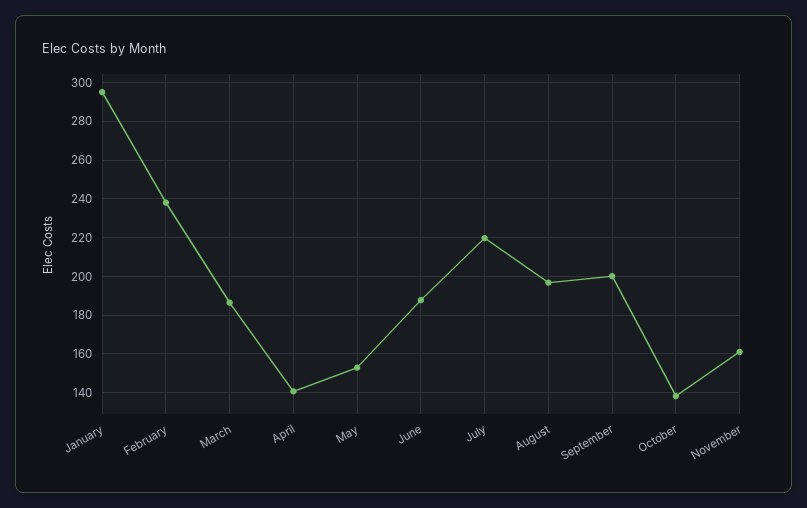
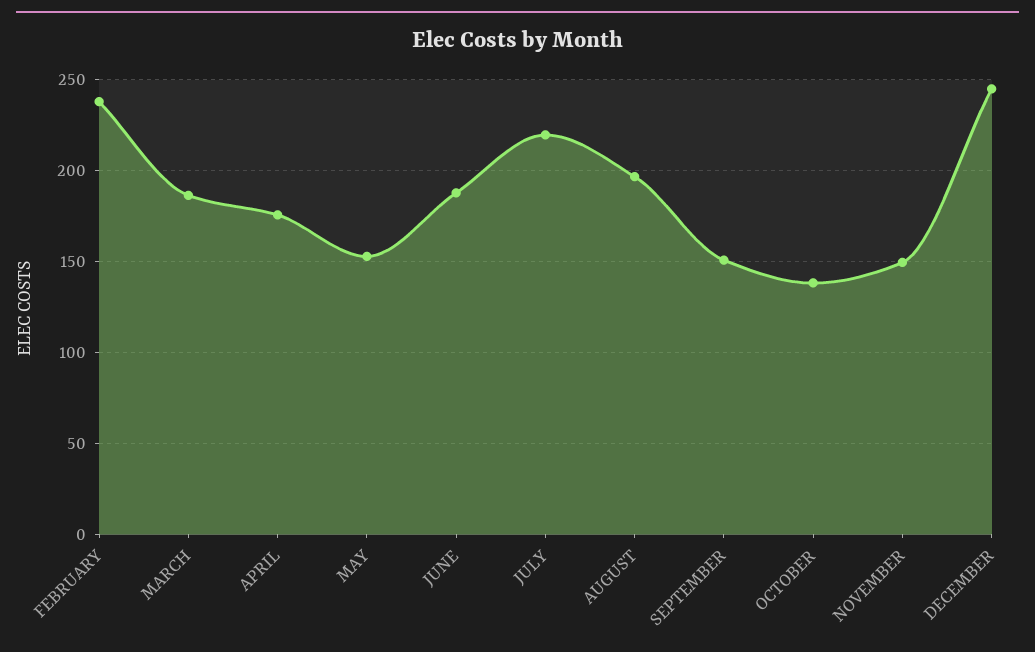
January: 295 -> none
April: 140 -> 175
September: 200 -> 150
November: 160 -> 150
DECEMBER: none -> 245

